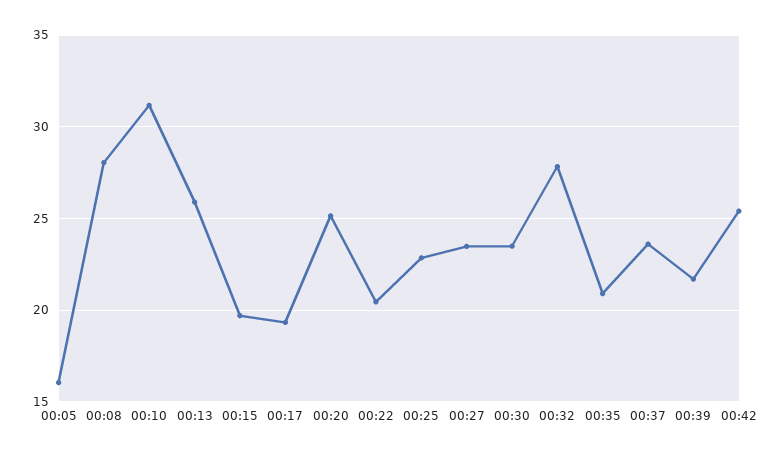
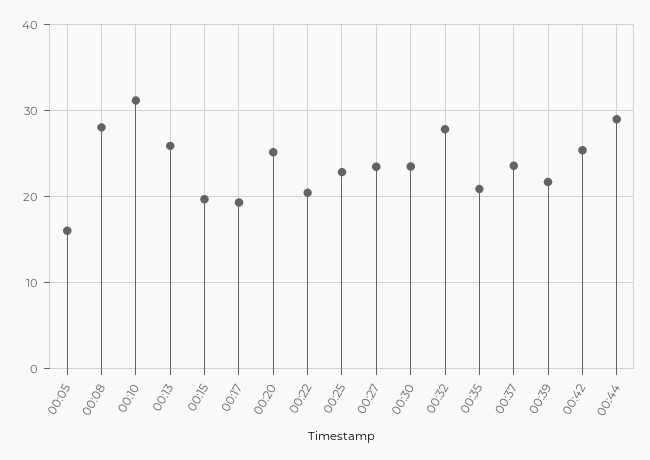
00:44: none -> 29

